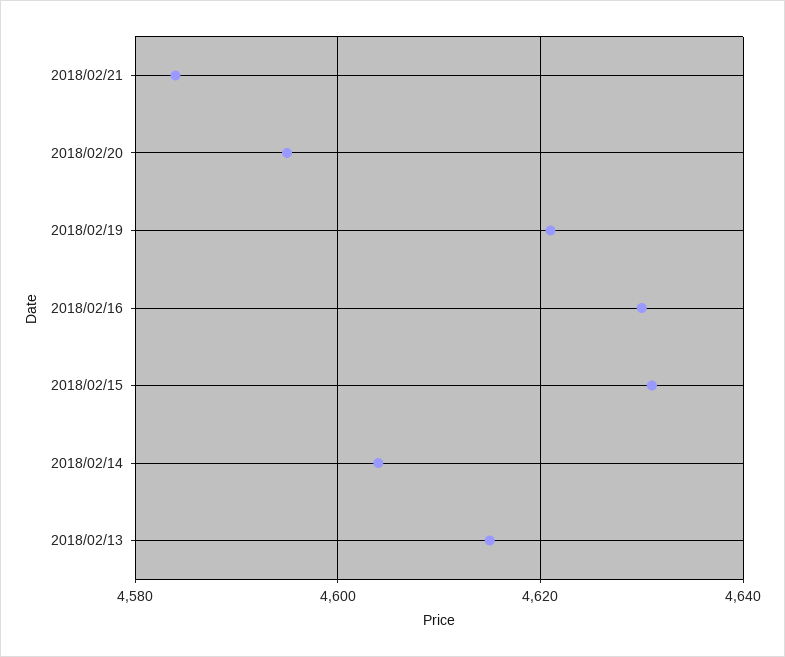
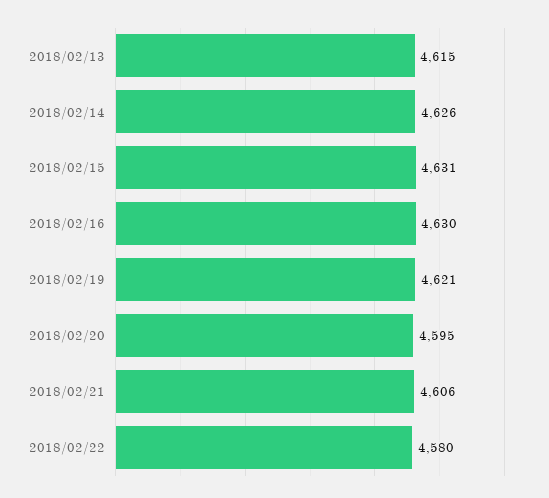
2018/02/21: 4585 -> 4606
2018/02/14: 4605 -> 4626
2018/02/22: none -> 4580

